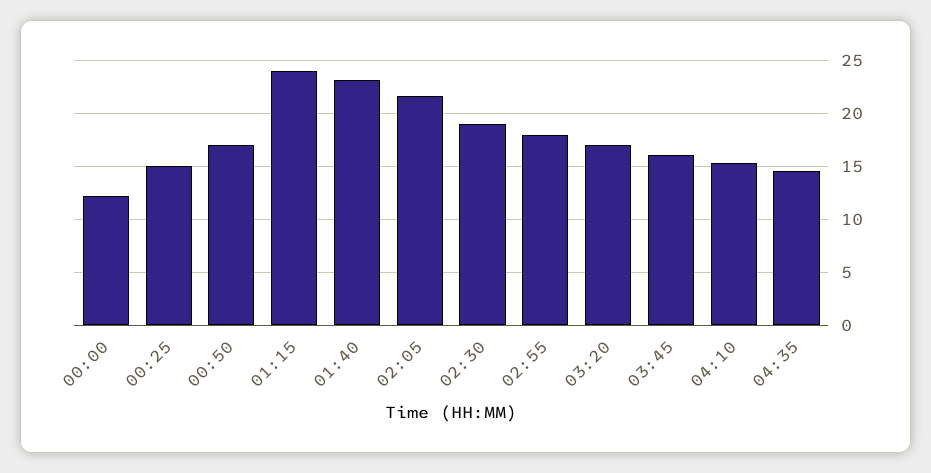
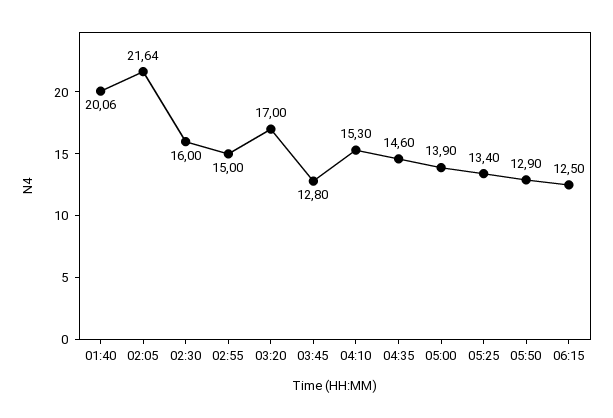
00:00: 12 -> none
00:25: 15 -> none
00:50: 17 -> none
01:15: 24 -> none
01:40: 23 -> 20.06
02:30: 19 -> 16
02:55: 18 -> 15
03:45: 16 -> 12.8
05:00: none -> 13.9
05:25: none -> 13.4
05:50: none -> 12.9
06:15: none -> 12.5

